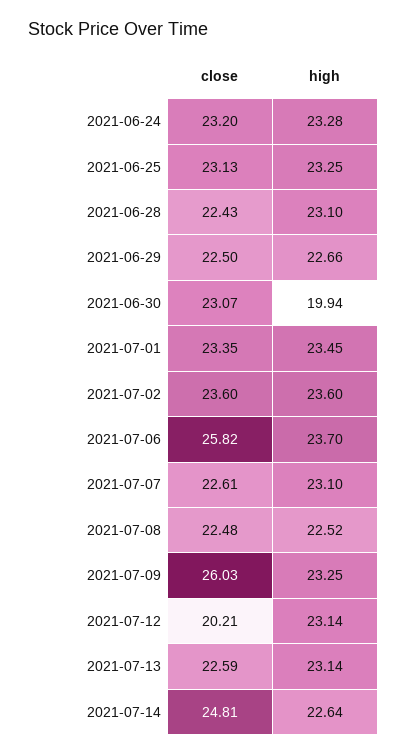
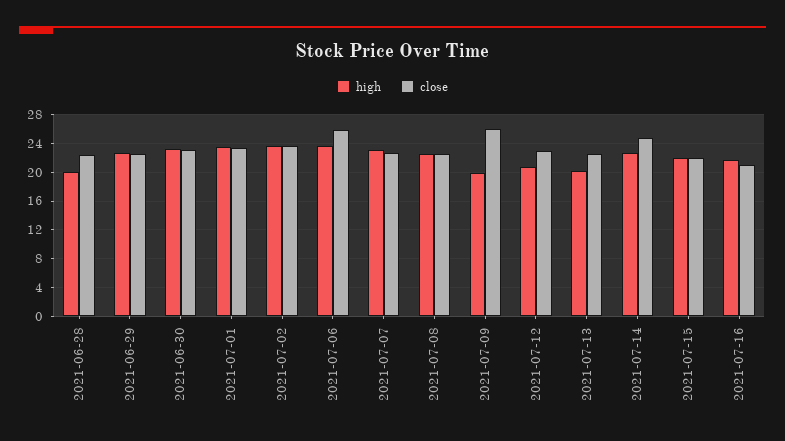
close, 2021-06-24: 23.2 -> none
high, 2021-06-24: 23.28 -> none
close, 2021-06-25: 23.13 -> none
high, 2021-06-25: 23.25 -> none
high, 2021-06-28: 23.1 -> 20
high, 2021-06-30: 19.94 -> 23
high, 2021-07-09: 23.25 -> 20
close, 2021-07-12: 20.21 -> 23
high, 2021-07-12: 23.14 -> 21
high, 2021-07-13: 23.14 -> 20
high, 2021-07-15: none -> 22
close, 2021-07-15: none -> 22
high, 2021-07-16: none -> 22
close, 2021-07-16: none -> 21

